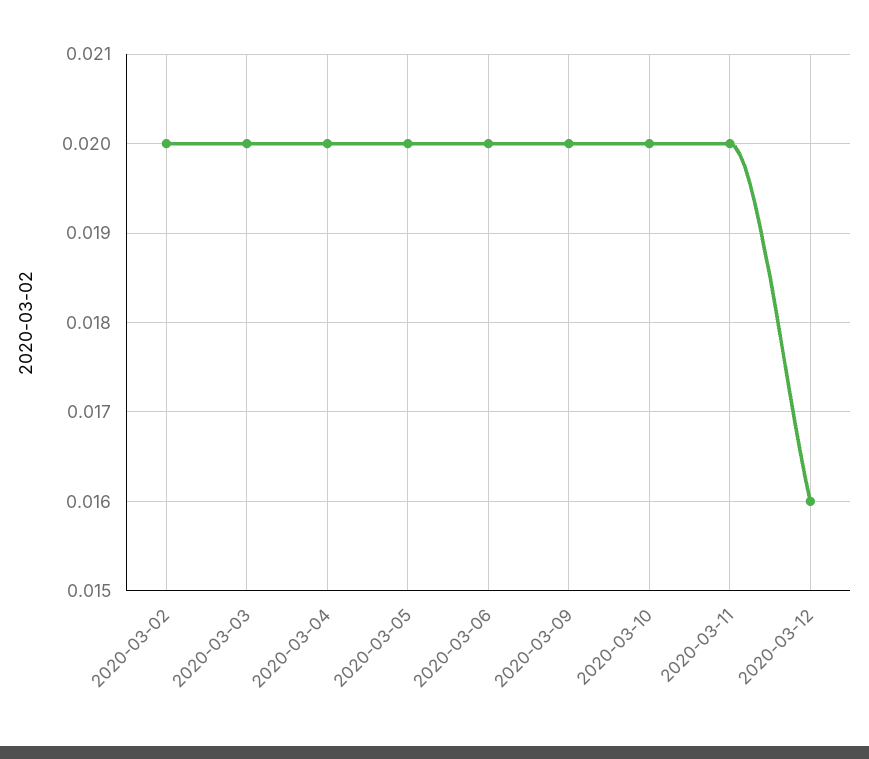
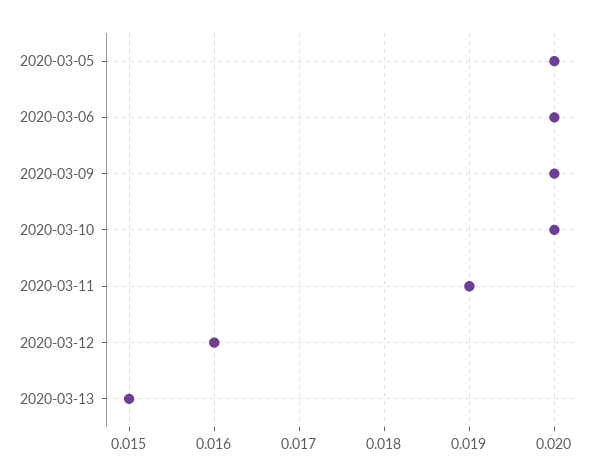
2020-03-02: 0.02 -> none
2020-03-03: 0.02 -> none
2020-03-04: 0.02 -> none
2020-03-11: 0.02 -> 0.019
2020-03-13: none -> 0.015

